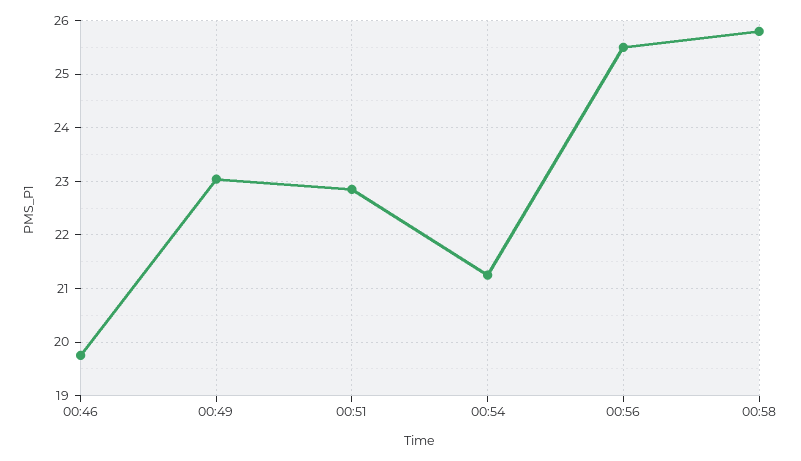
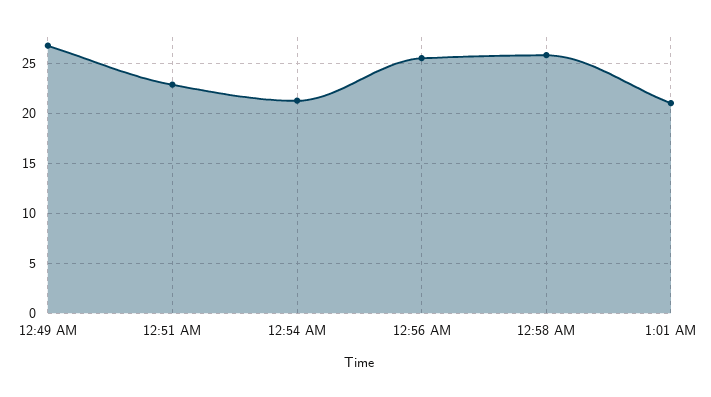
00:46: 19.8 -> none
00:49: 23 -> 27
1:01 AM: none -> 21

